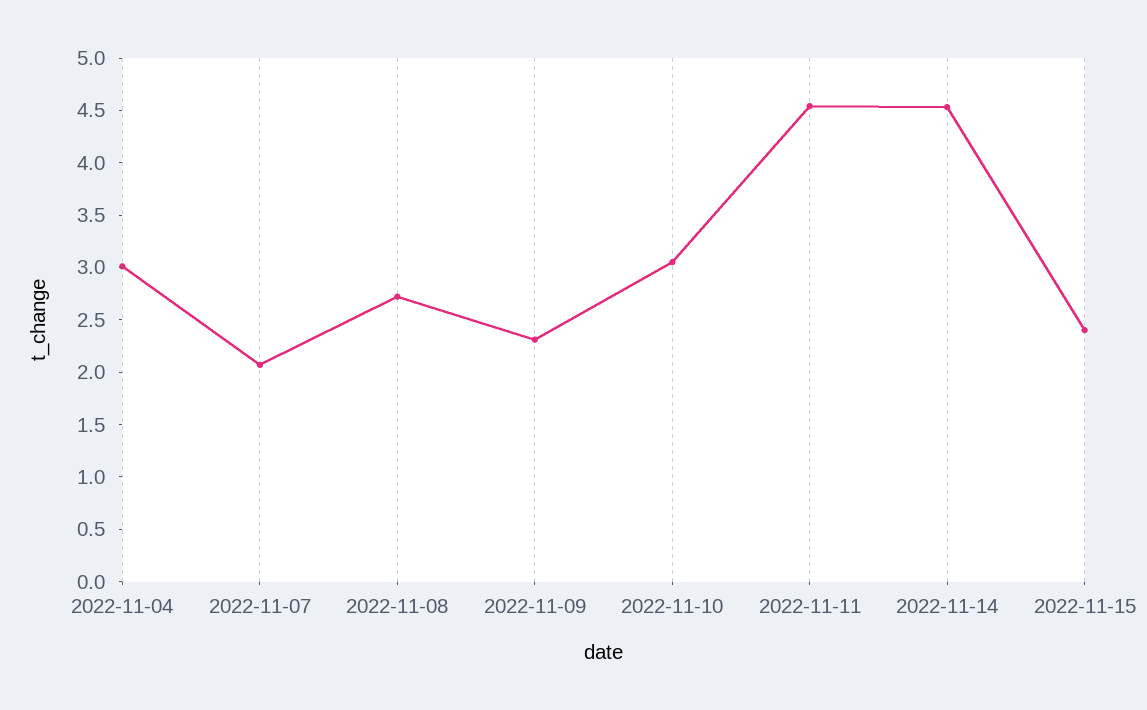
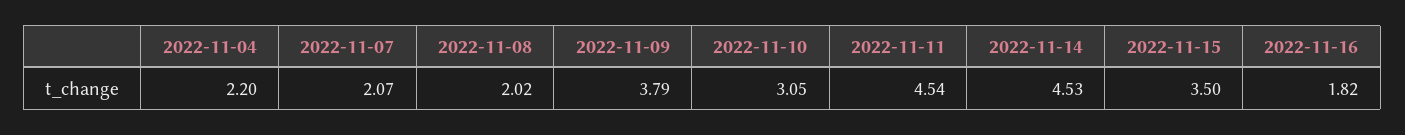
2022-11-04: 3 -> 2.2
2022-11-08: 2.7 -> 2.02
2022-11-09: 2.3 -> 3.79
2022-11-15: 2.4 -> 3.5
2022-11-16: none -> 1.82

